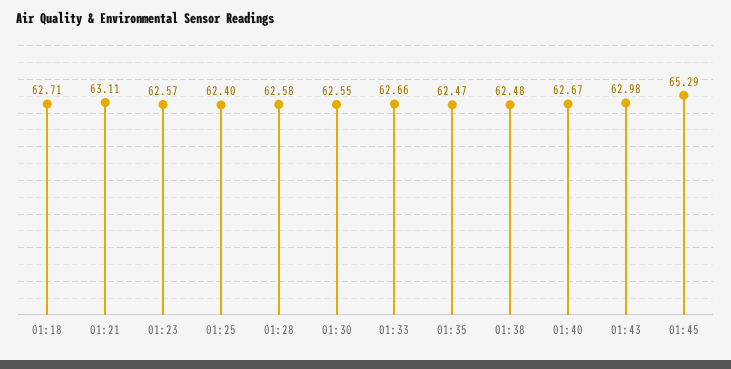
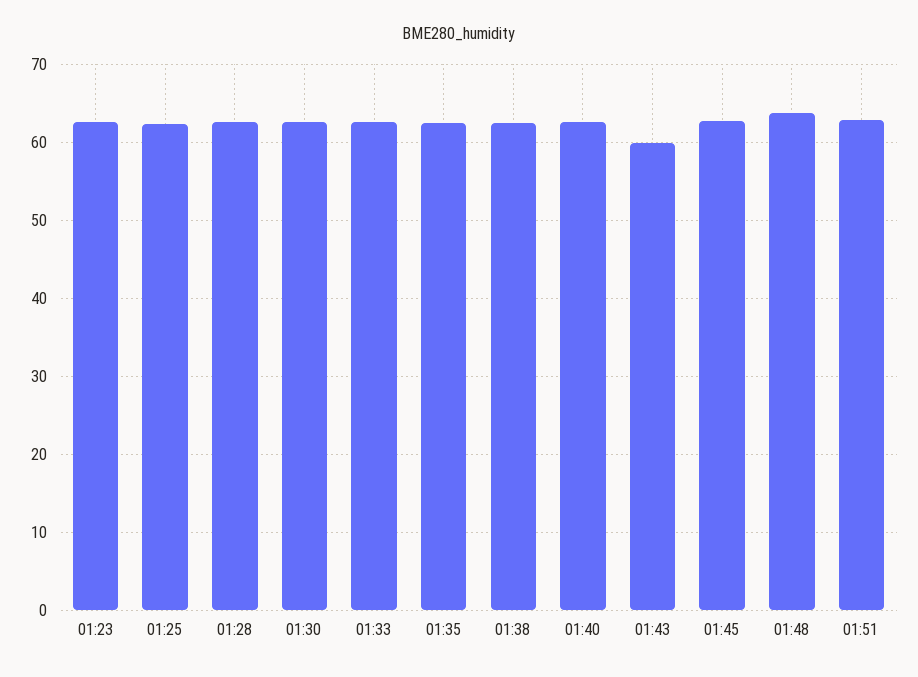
01:18: 62.71 -> none
01:21: 63.11 -> none
01:43: 62.98 -> 60
01:45: 65.29 -> 63
01:48: none -> 64
01:51: none -> 63

